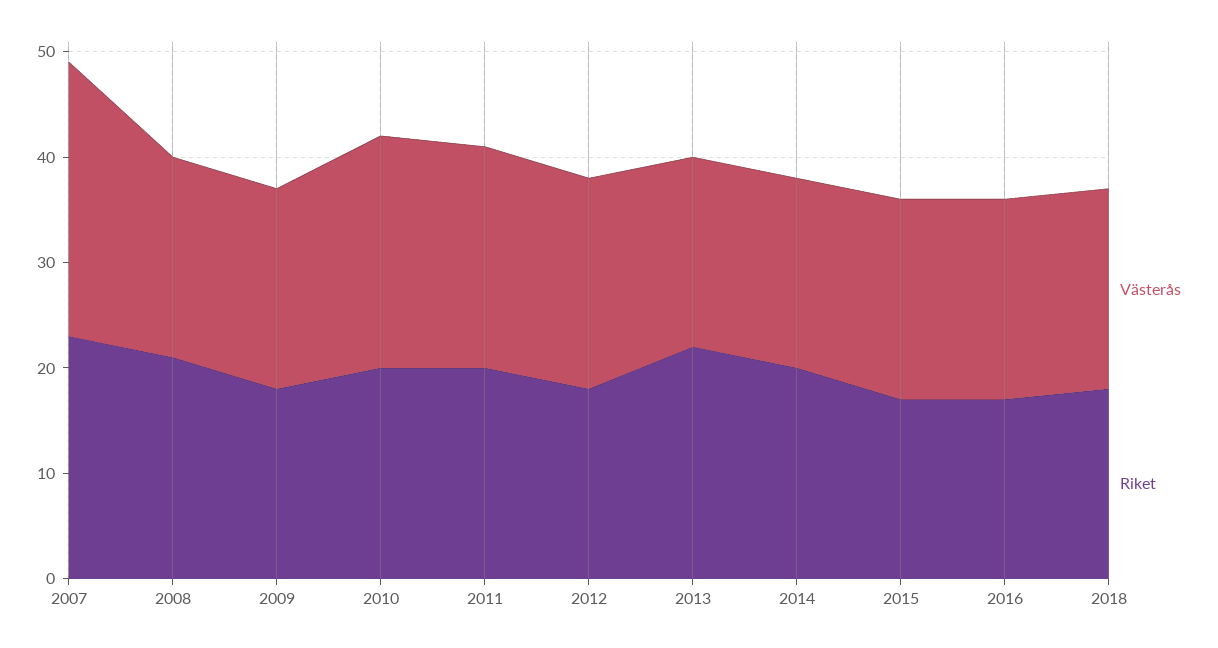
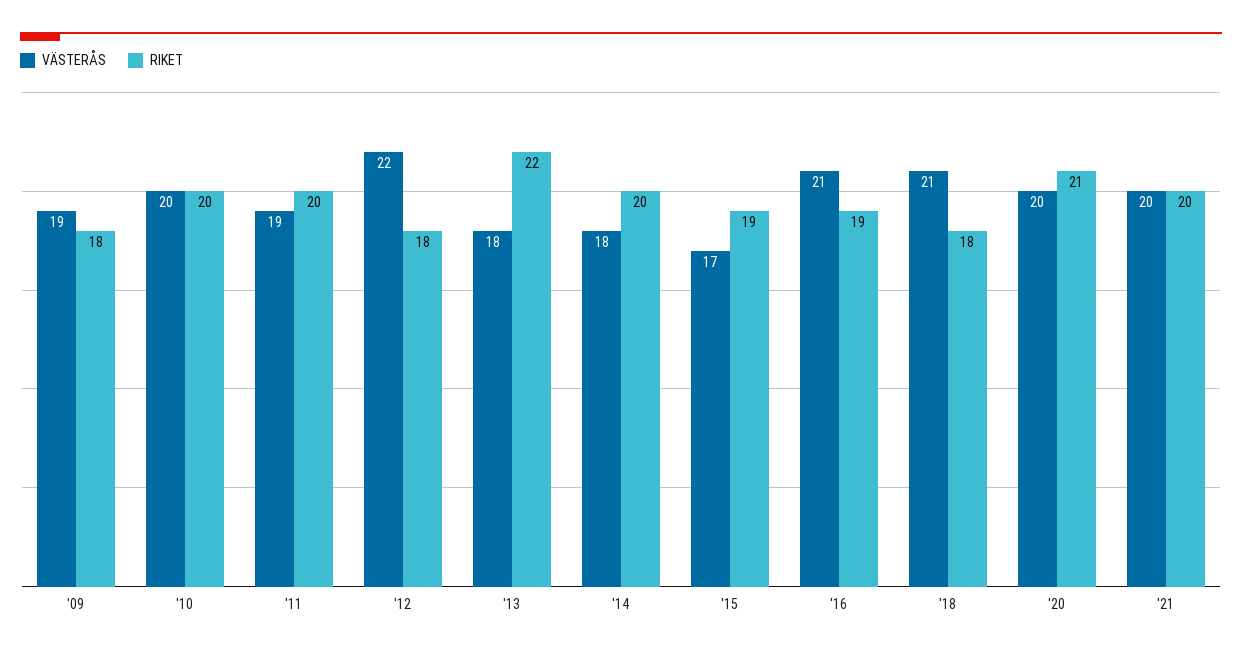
Västerås, 2007: 26 -> none
Riket, 2007: 23 -> none
Västerås, 2008: 19 -> none
Riket, 2008: 21 -> none
Västerås, 2010: 22 -> 20
Västerås, 2011: 21 -> 19
Västerås, 2012: 20 -> 22
Västerås, 2015: 19 -> 17
Riket, 2015: 17 -> 19
Västerås, 2016: 19 -> 21
Riket, 2016: 17 -> 19
Västerås, 2018: 19 -> 21
Västerås, '20: none -> 20
Riket, '20: none -> 21
Västerås, '21: none -> 20
Riket, '21: none -> 20

